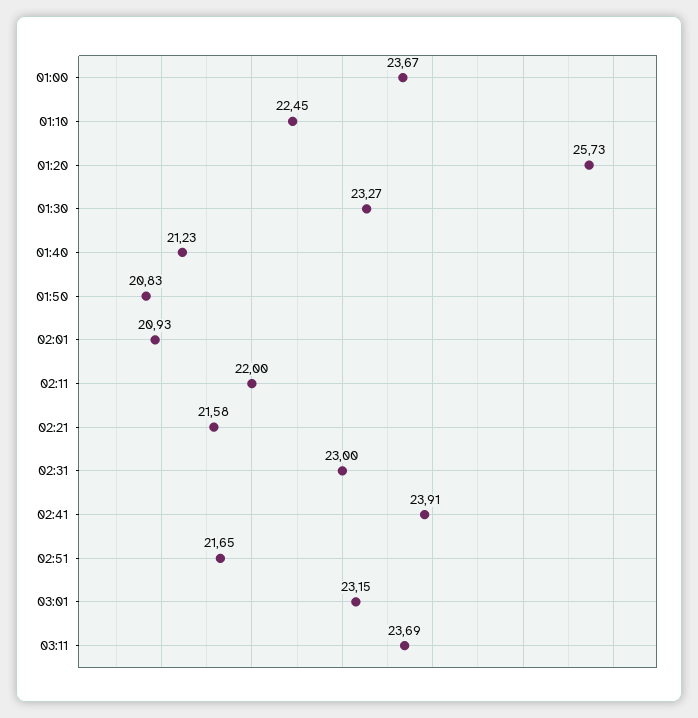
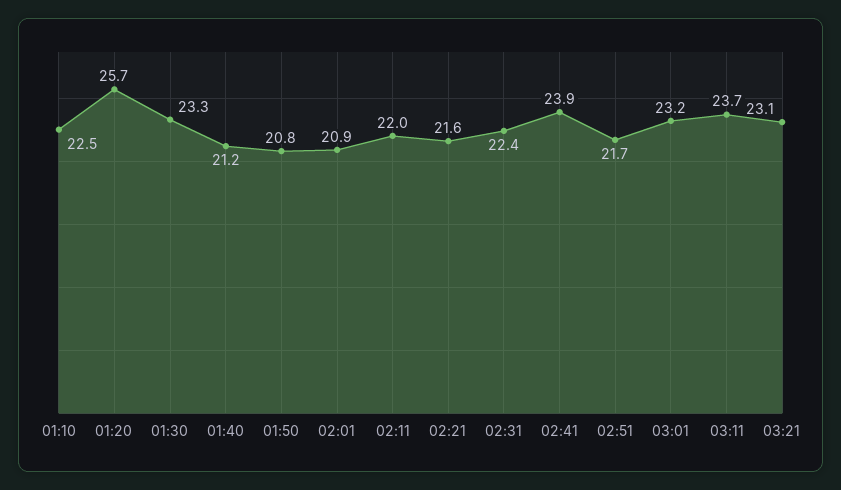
01:00: 23.67 -> none
02:31: 23 -> 22.4
03:21: none -> 23.1

